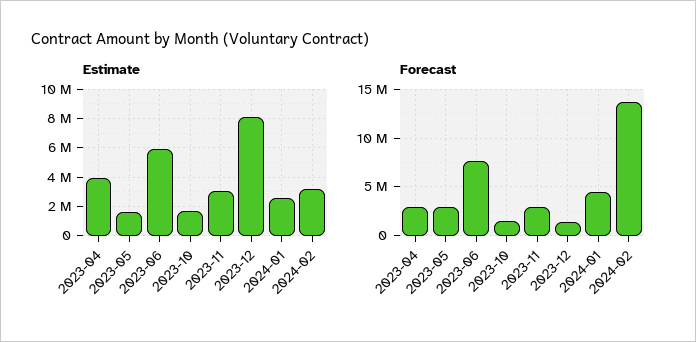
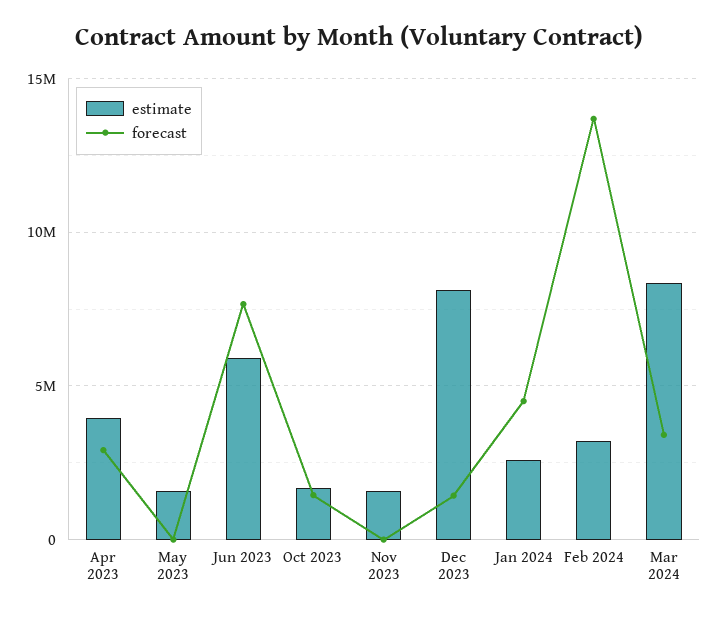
Estimate, 2023-11: 3000000 -> 1500000
Forecast, 2023-05: 3000000 -> 0
Forecast, 2023-11: 3000000 -> 0
Estimate, Mar 2024: none -> 8500000
Forecast, Mar 2024: none -> 3500000

